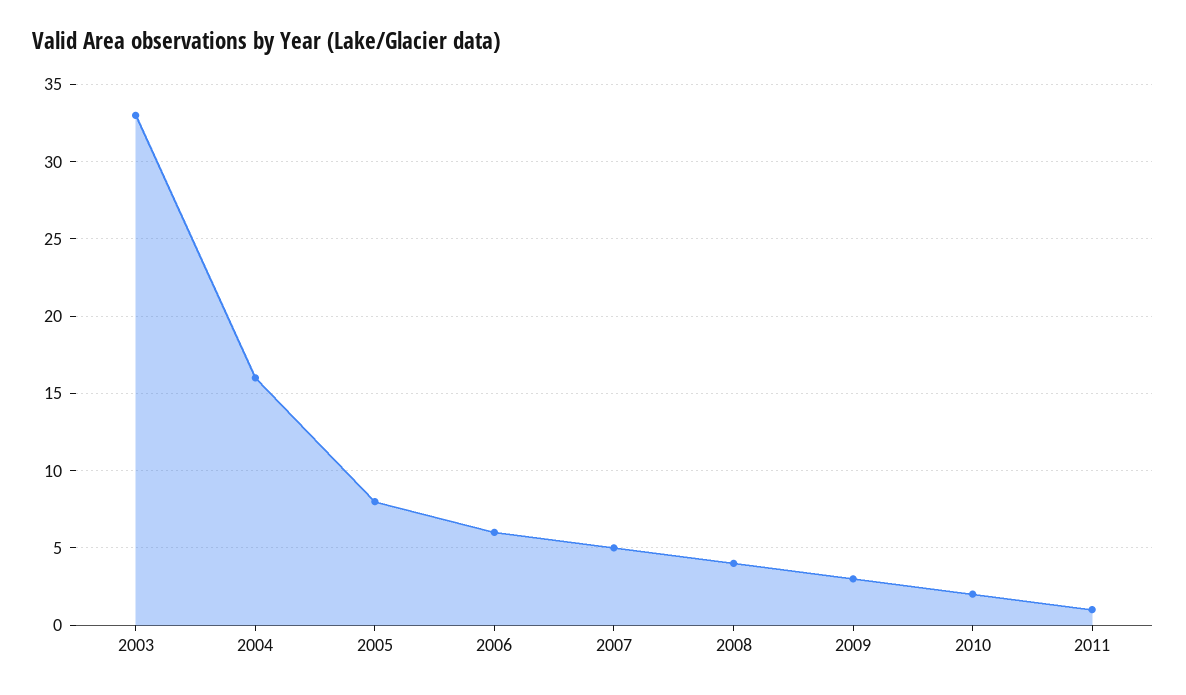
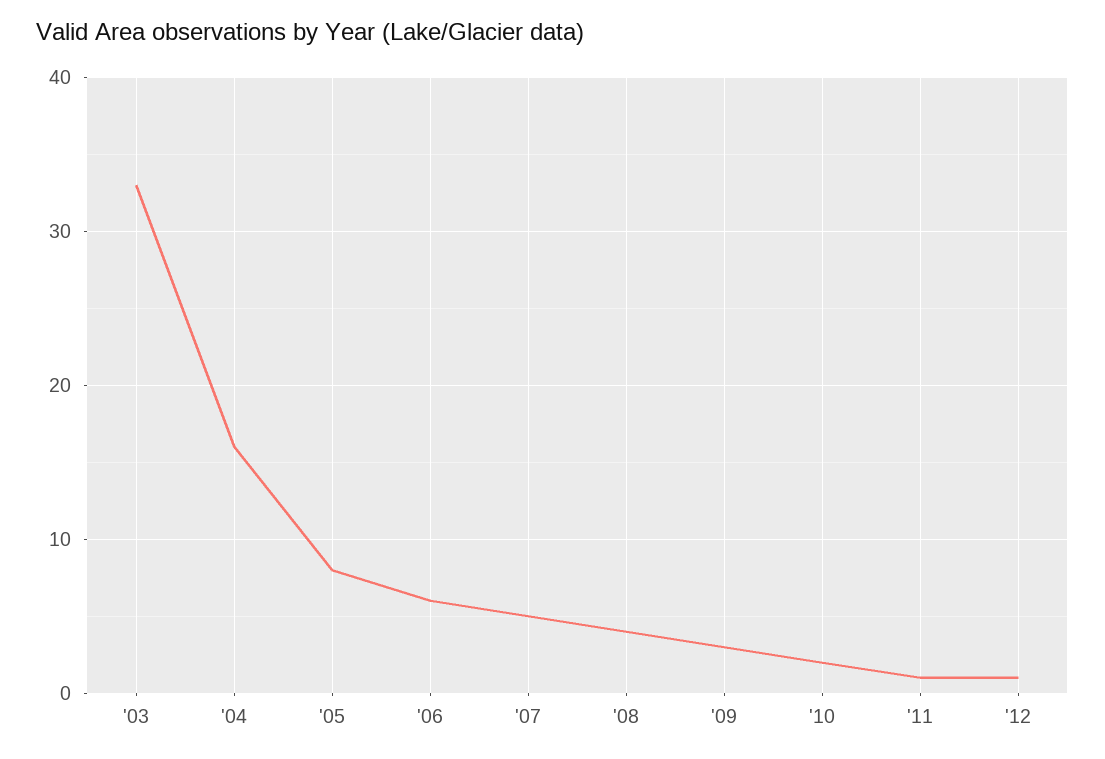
'12: none -> 1

